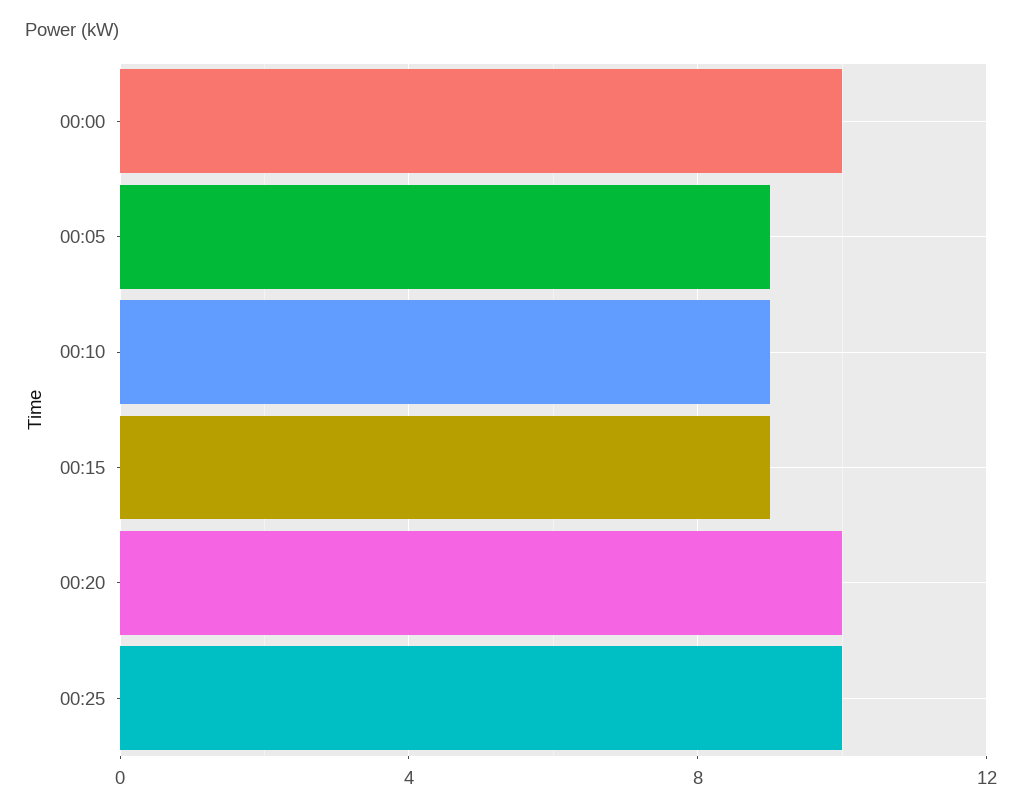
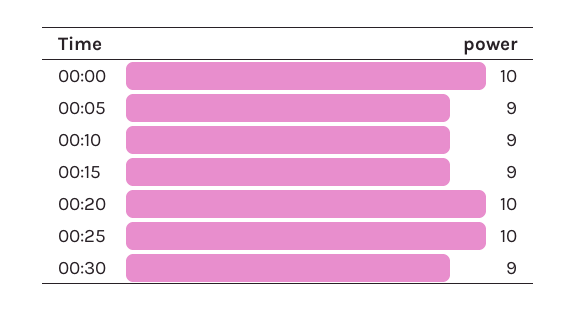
00:30: none -> 9

